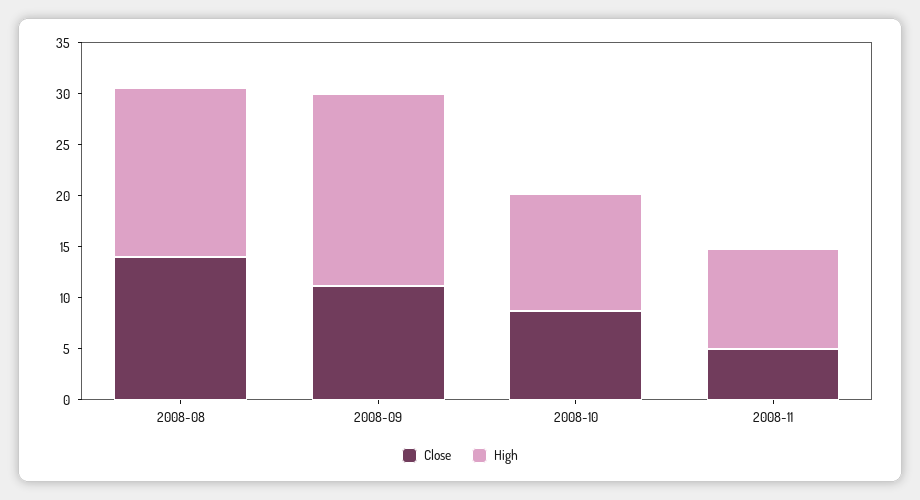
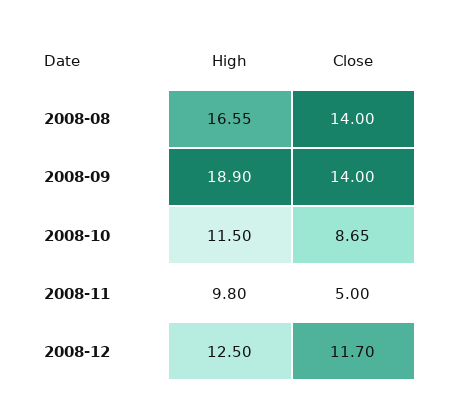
Close, 2008-09: 11 -> 14
High, 2008-12: none -> 12.5
Close, 2008-12: none -> 11.7

